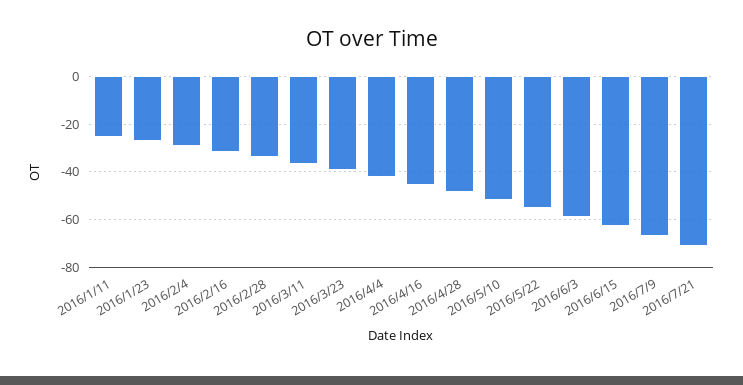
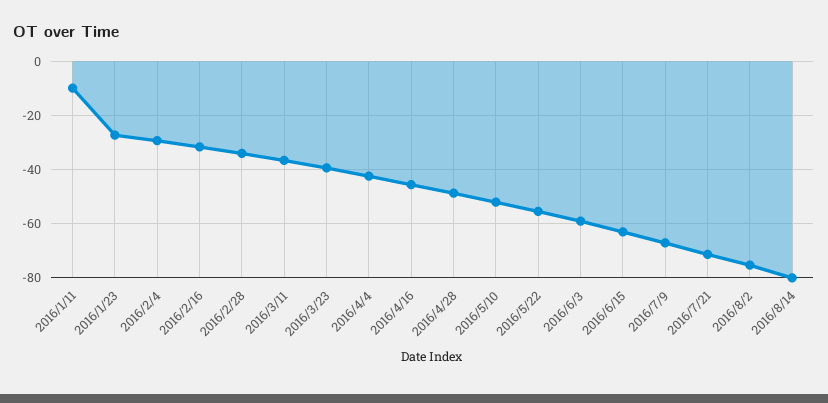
2016/1/11: -25 -> -10
2016/8/2: none -> -75
2016/8/14: none -> -80

